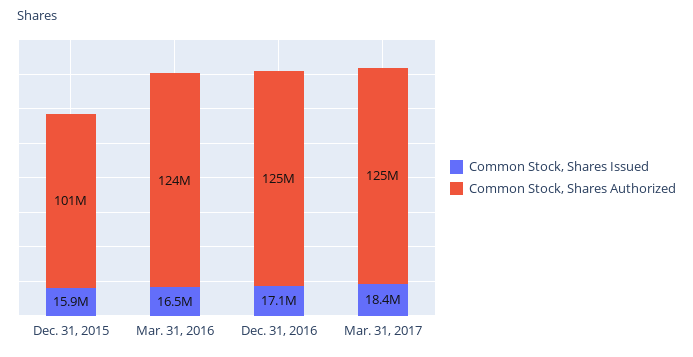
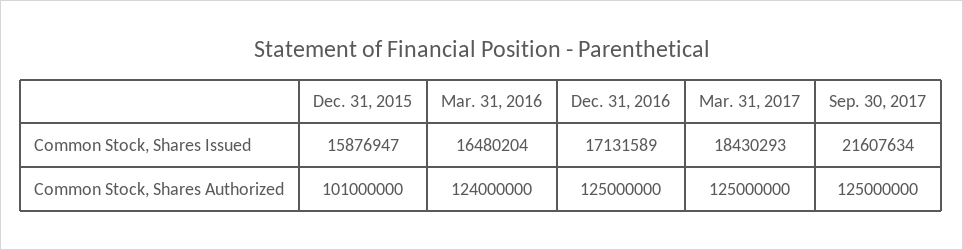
Common Stock, Shares Issued, Sep. 30, 2017: none -> 21607634
Common Stock, Shares Authorized, Sep. 30, 2017: none -> 125000000

